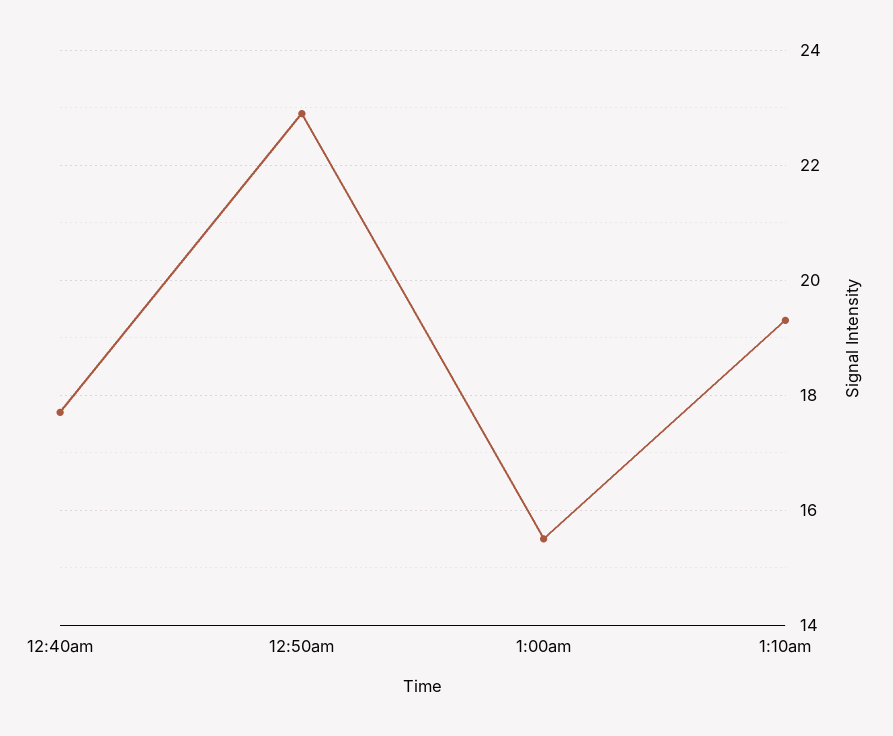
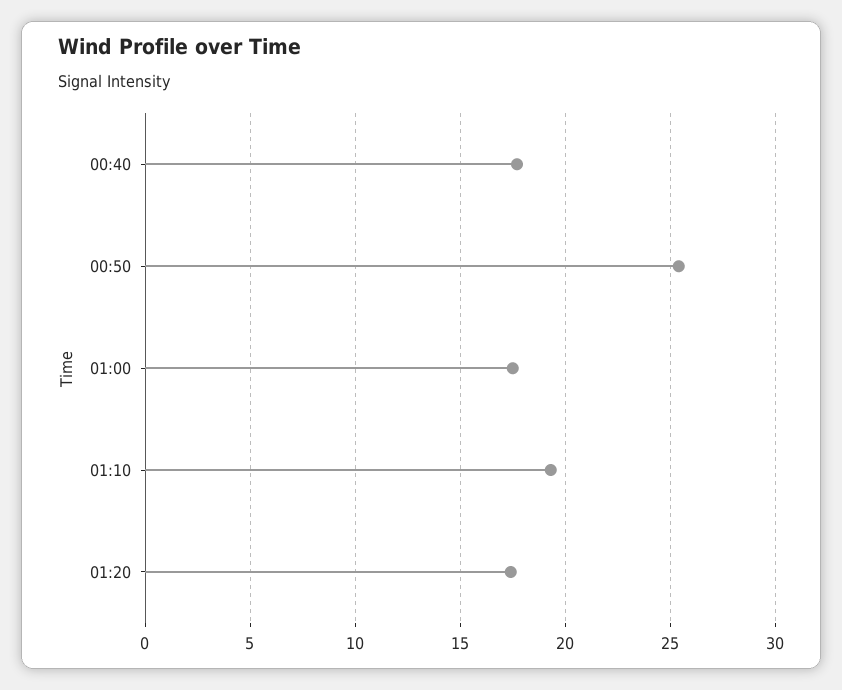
12:50am: 23 -> 25.5
1:00am: 15.5 -> 17.5
01:20: none -> 17.5

